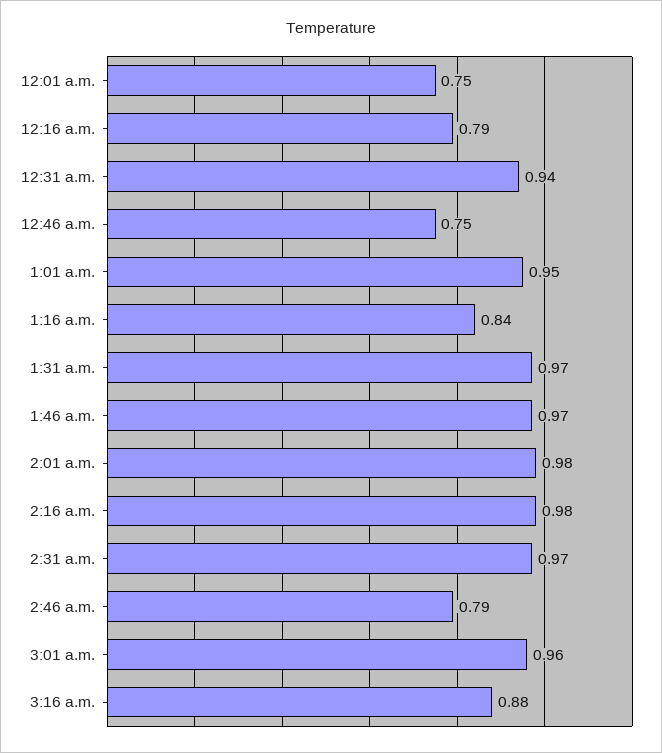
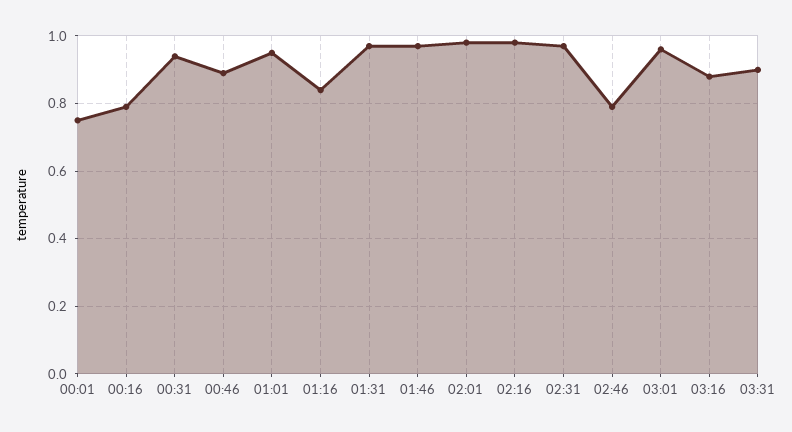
12:46 a.m.: 0.75 -> 0.9
03:31: none -> 0.9

